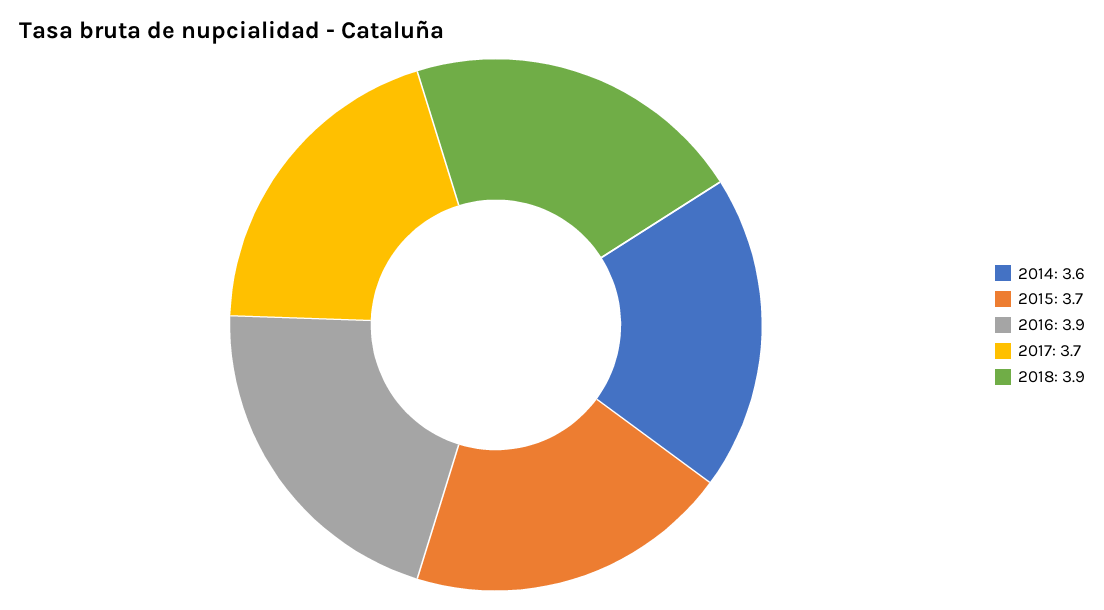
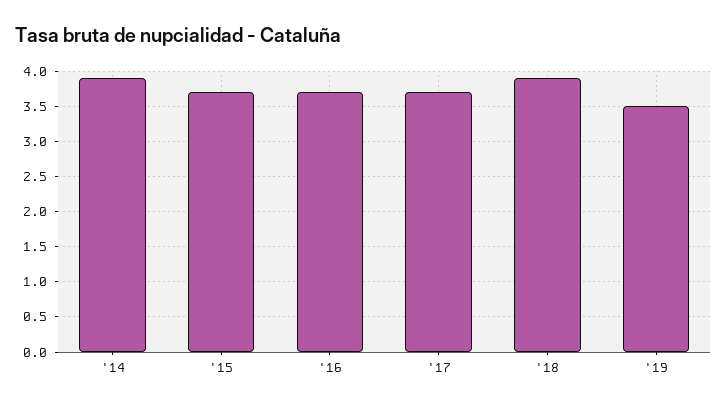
2014: 3.6 -> 3.9
2016: 3.9 -> 3.7
'19: none -> 3.5

